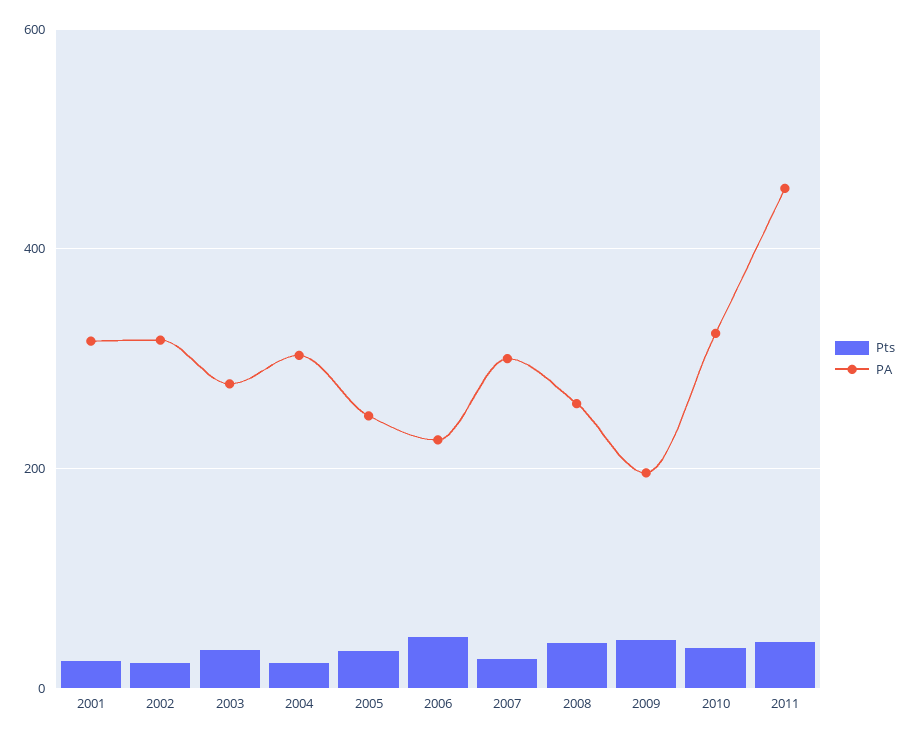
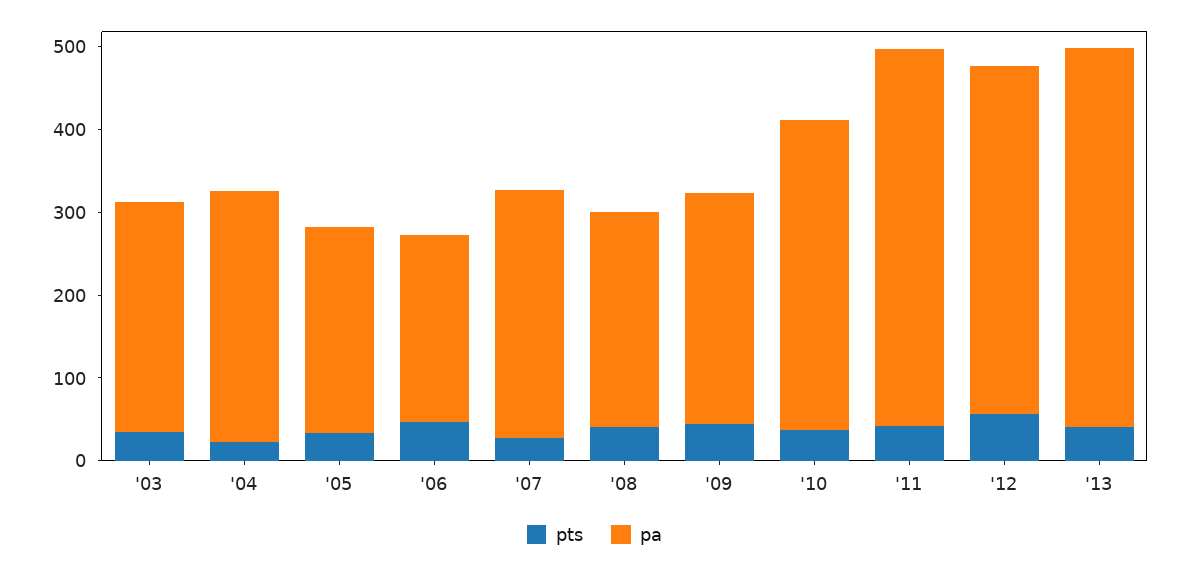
Pts, 2001: 20 -> none
PA, 2001: 320 -> none
Pts, 2002: 20 -> none
PA, 2002: 320 -> none
PA, 2009: 200 -> 280
PA, 2010: 320 -> 380
Pts, '12: none -> 60
PA, '12: none -> 420
Pts, '13: none -> 40
PA, '13: none -> 460

